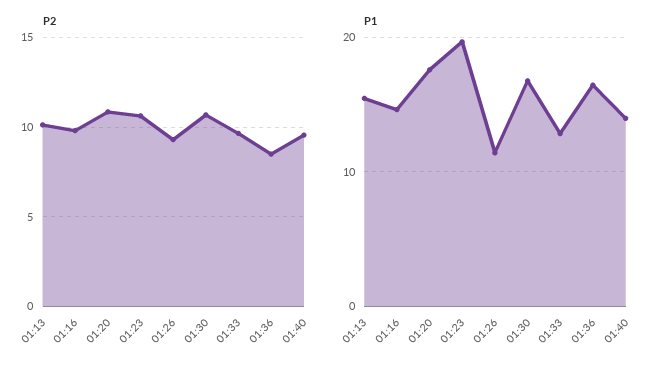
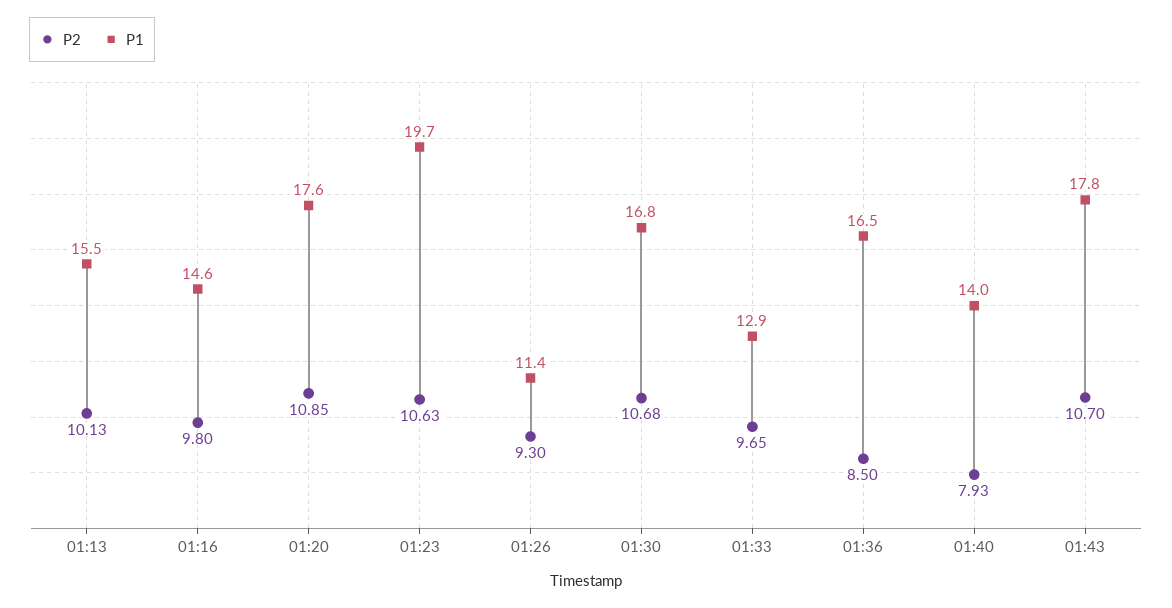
P2, 01:40: 9.5 -> 7.93
P2, 01:43: none -> 10.7
P1, 01:43: none -> 17.8

